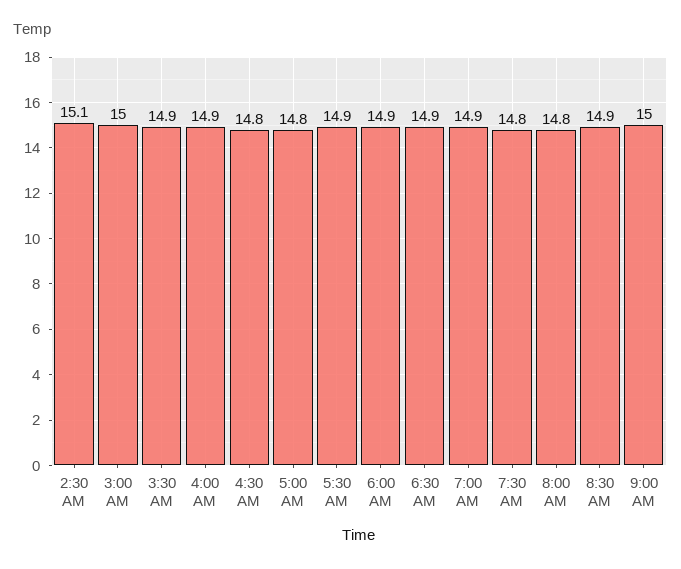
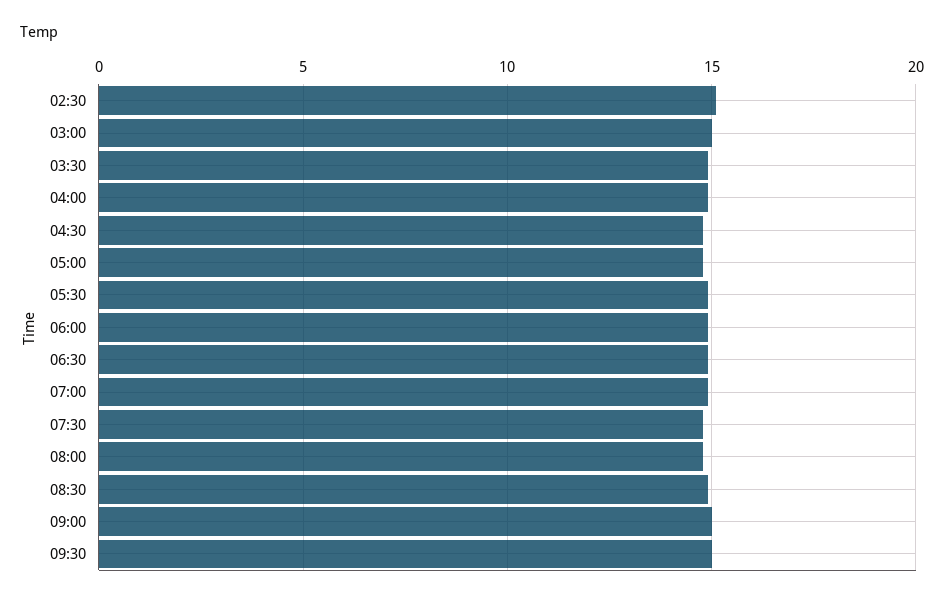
09:30: none -> 15

